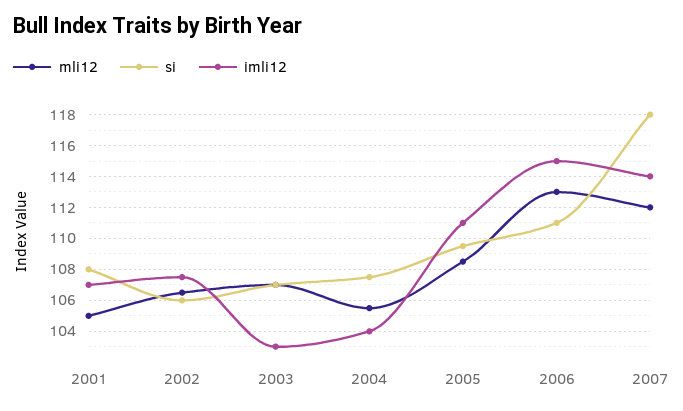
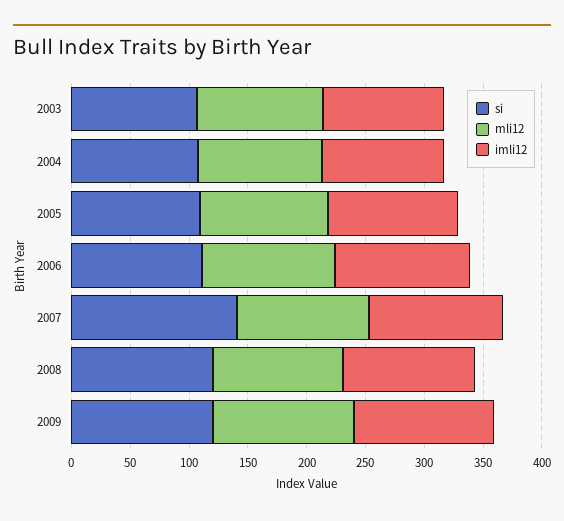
mli12, 2001: 105 -> none
si, 2001: 108 -> none
imli12, 2001: 107 -> none
mli12, 2002: 106.5 -> none
si, 2002: 106 -> none
imli12, 2002: 107.5 -> none
si, 2007: 118 -> 140
si, 2008: none -> 120
mli12, 2008: none -> 110
imli12, 2008: none -> 110
si, 2009: none -> 120
mli12, 2009: none -> 120
imli12, 2009: none -> 120

